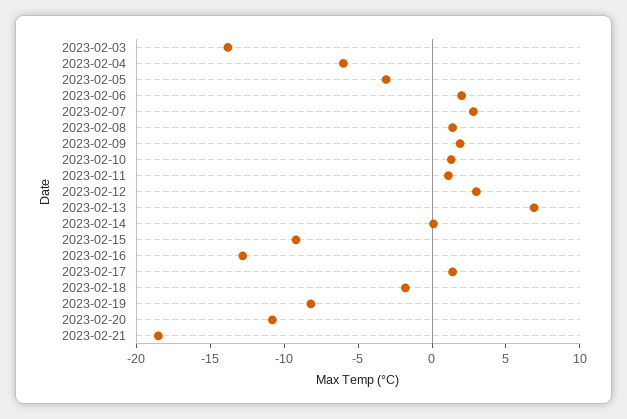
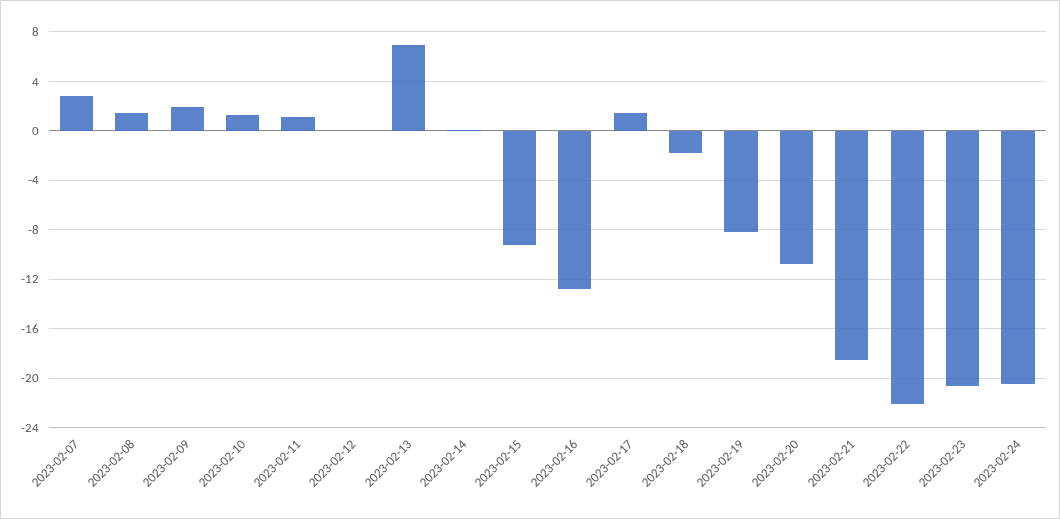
2023-02-03: -14 -> none
2023-02-04: -6 -> none
2023-02-05: -3 -> none
2023-02-06: 2 -> none
2023-02-12: 3 -> 0
2023-02-22: none -> -22
2023-02-23: none -> -20.5
2023-02-24: none -> -20.5

